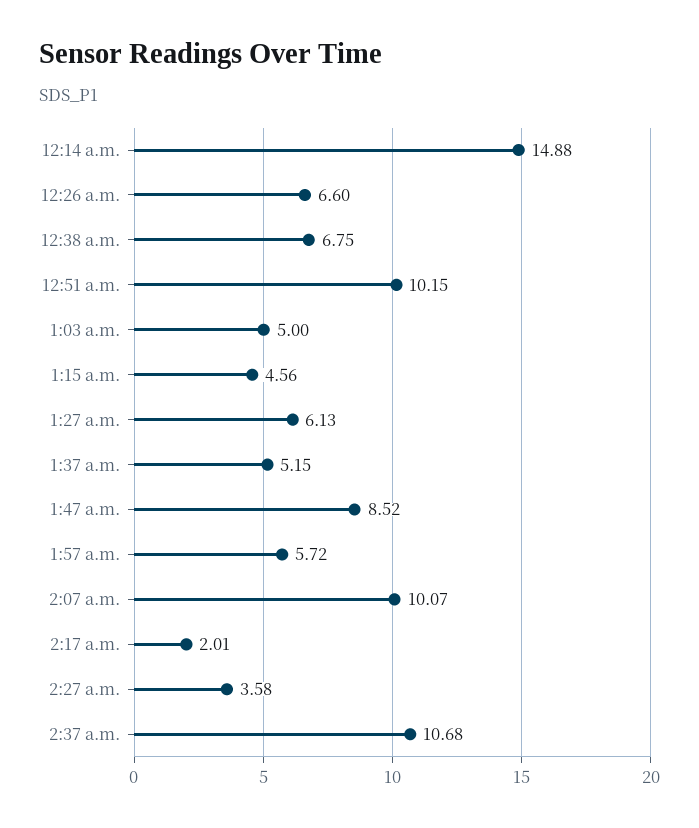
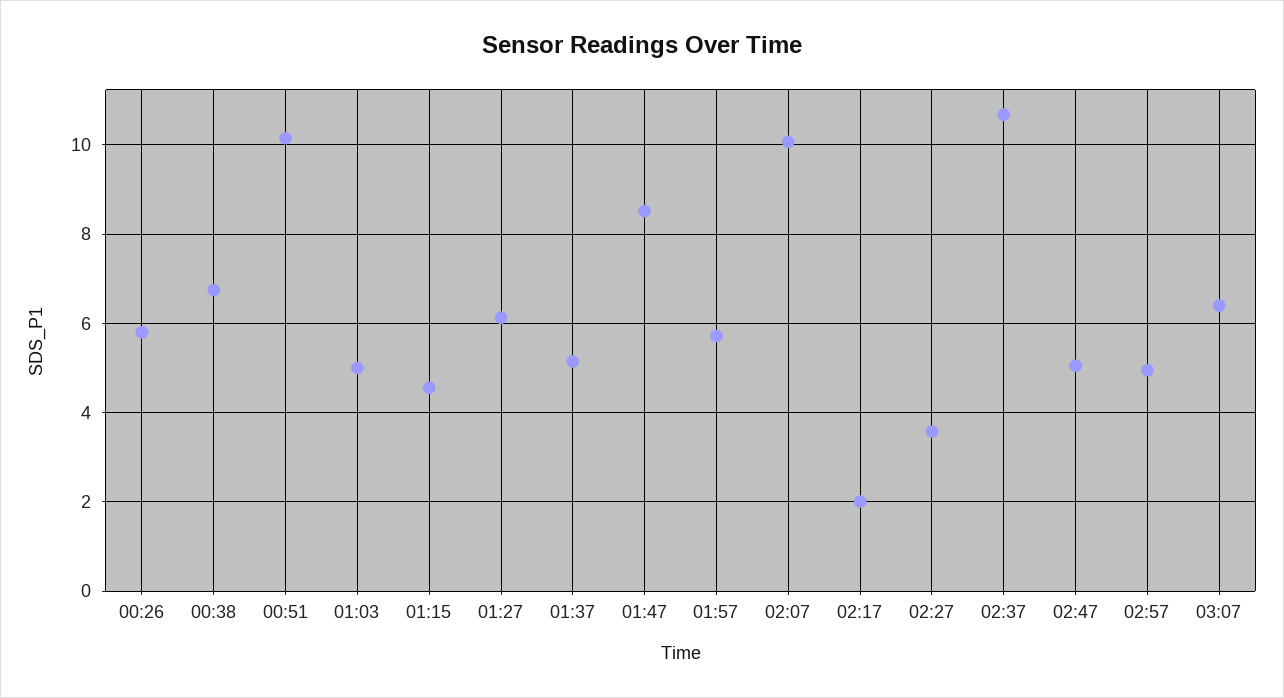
12:14 a.m.: 14.88 -> none
12:26 a.m.: 6.6 -> 5.8
02:47: none -> 5
02:57: none -> 5
03:07: none -> 6.4

